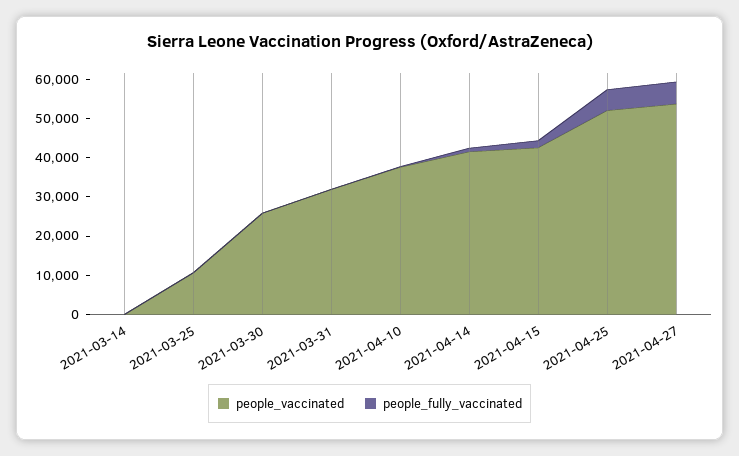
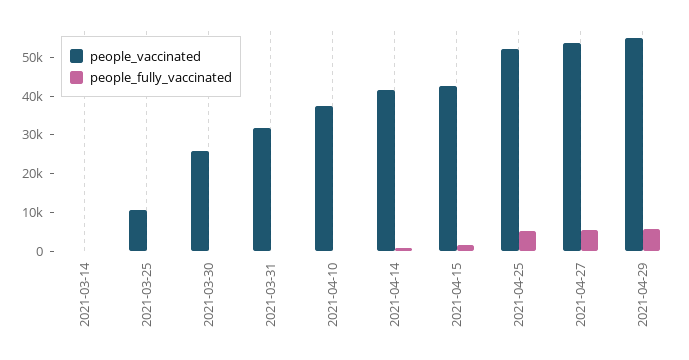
people_vaccinated, 2021-04-29: none -> 55000
people_fully_vaccinated, 2021-04-29: none -> 5000

